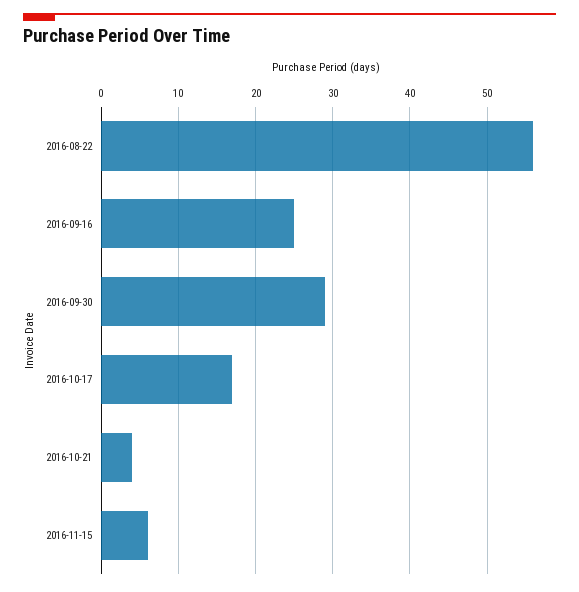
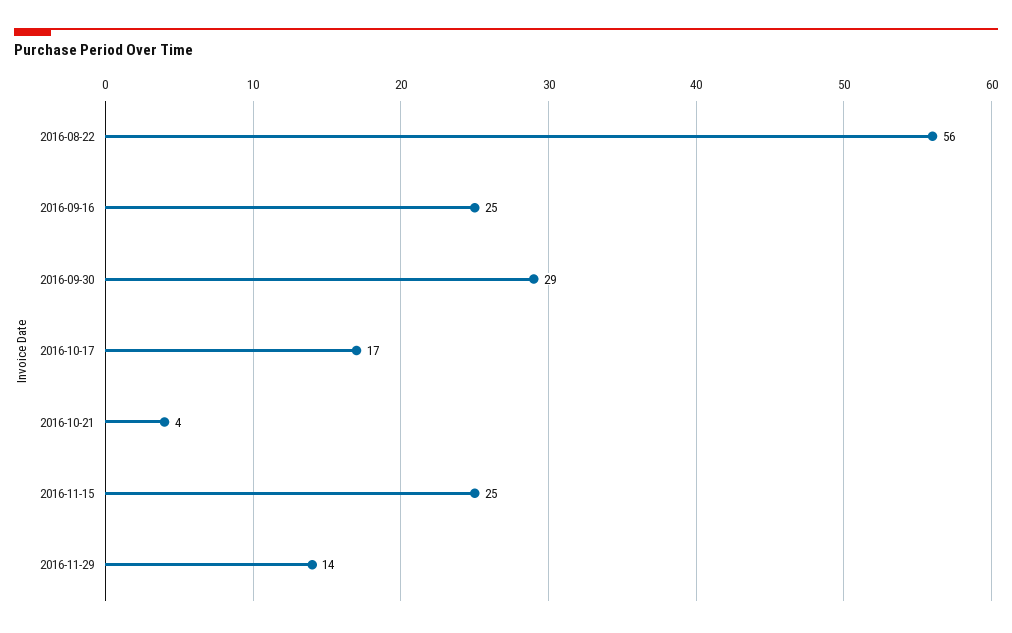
2016-11-15: 6 -> 25
2016-11-29: none -> 14

